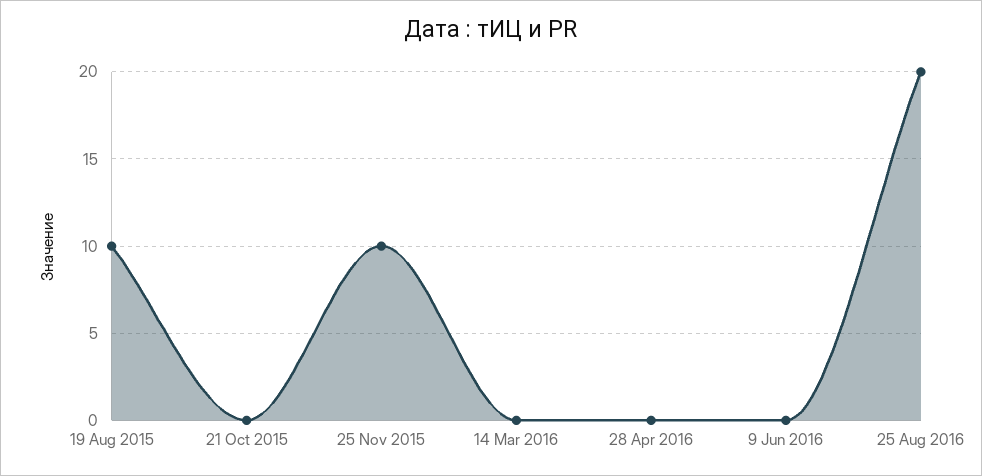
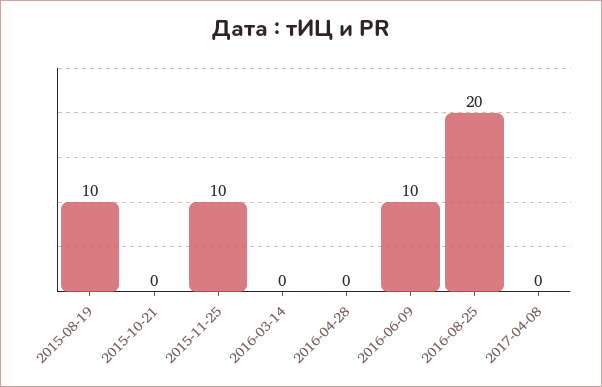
9 Jun 2016: 0 -> 10
2017-04-08: none -> 0

